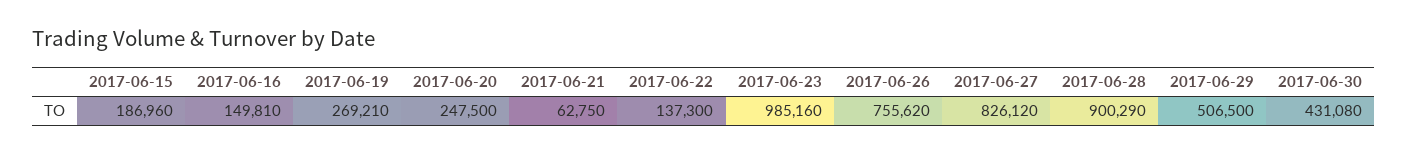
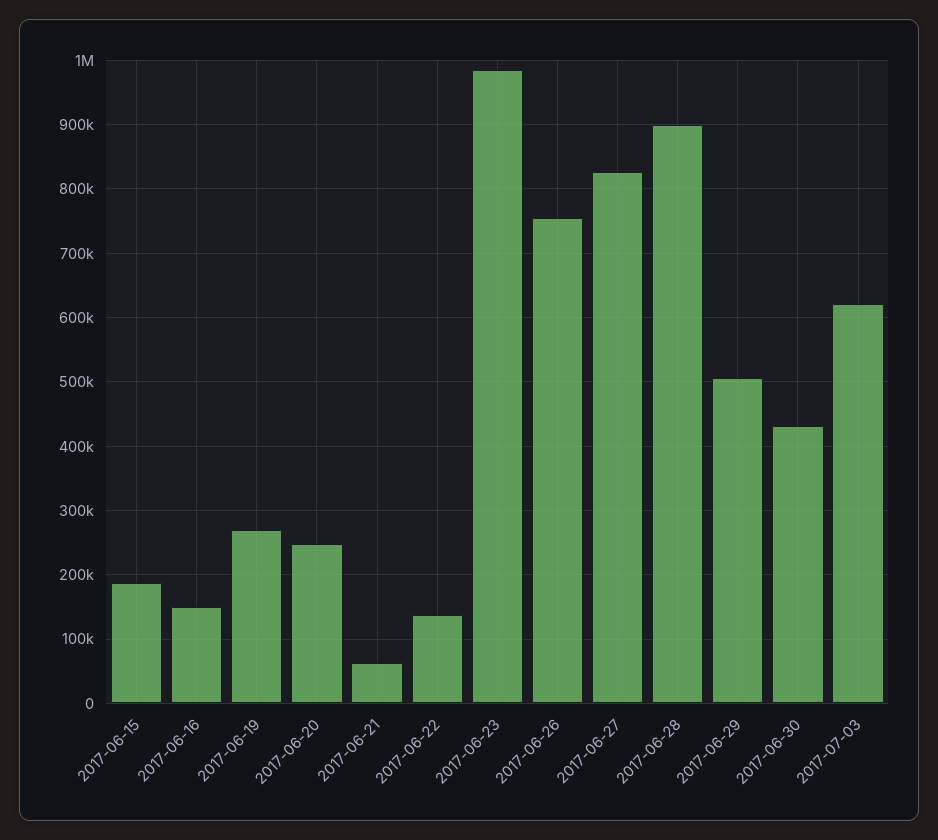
2017-07-03: none -> 620000

